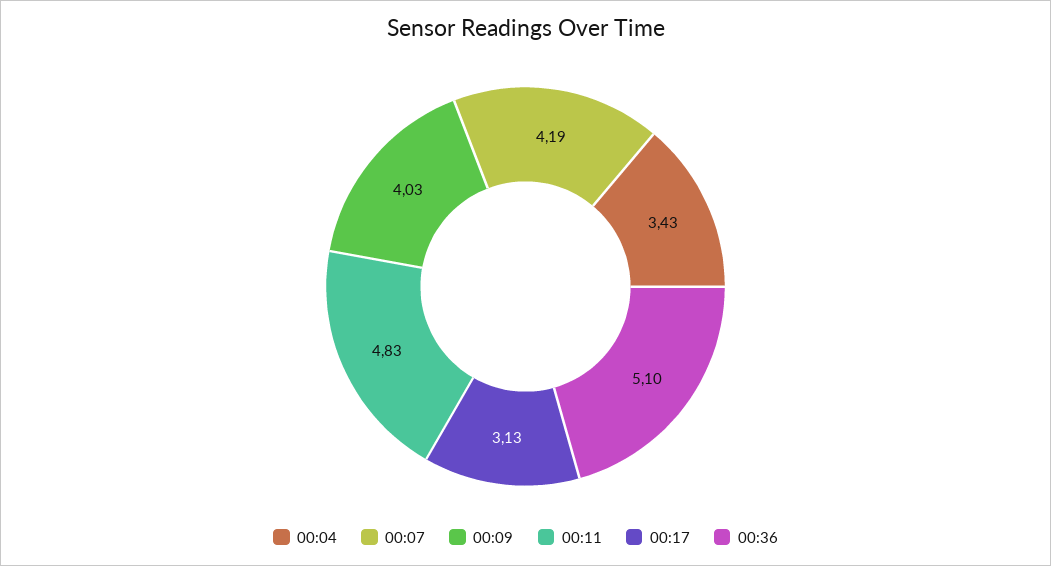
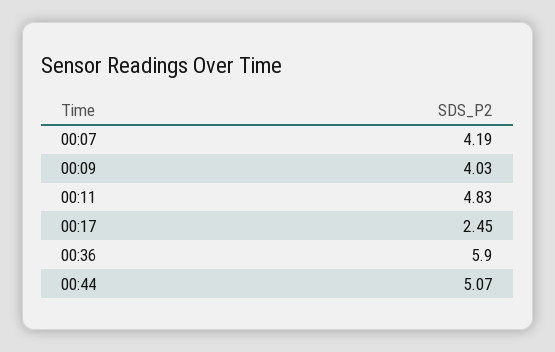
00:04: 3.43 -> none
00:17: 3.13 -> 2.45
00:36: 5.1 -> 5.9
00:44: none -> 5.07

